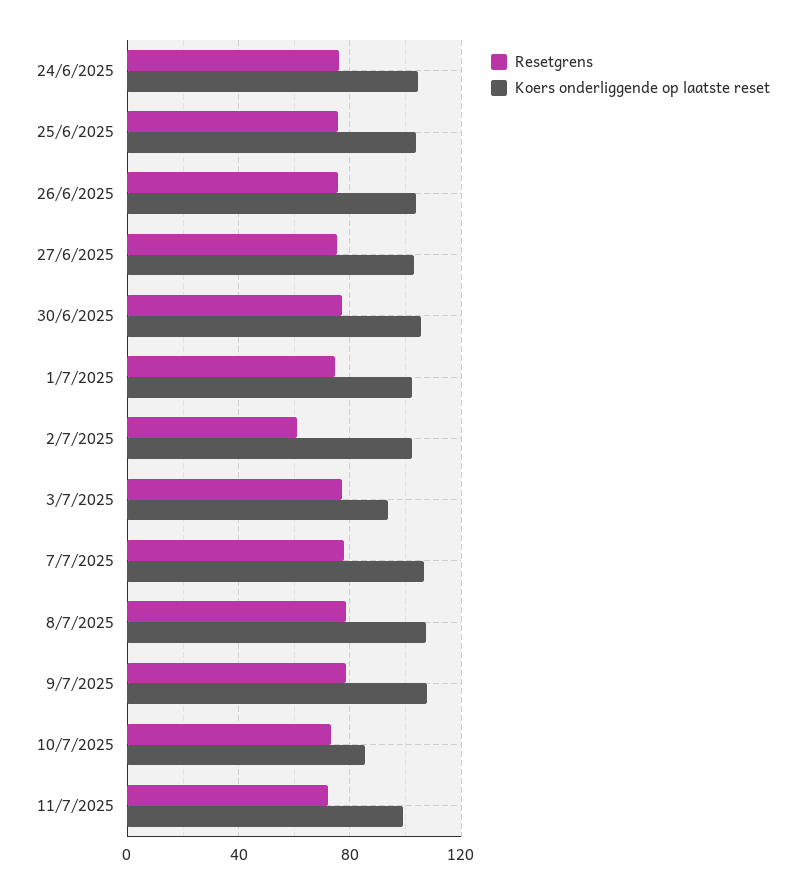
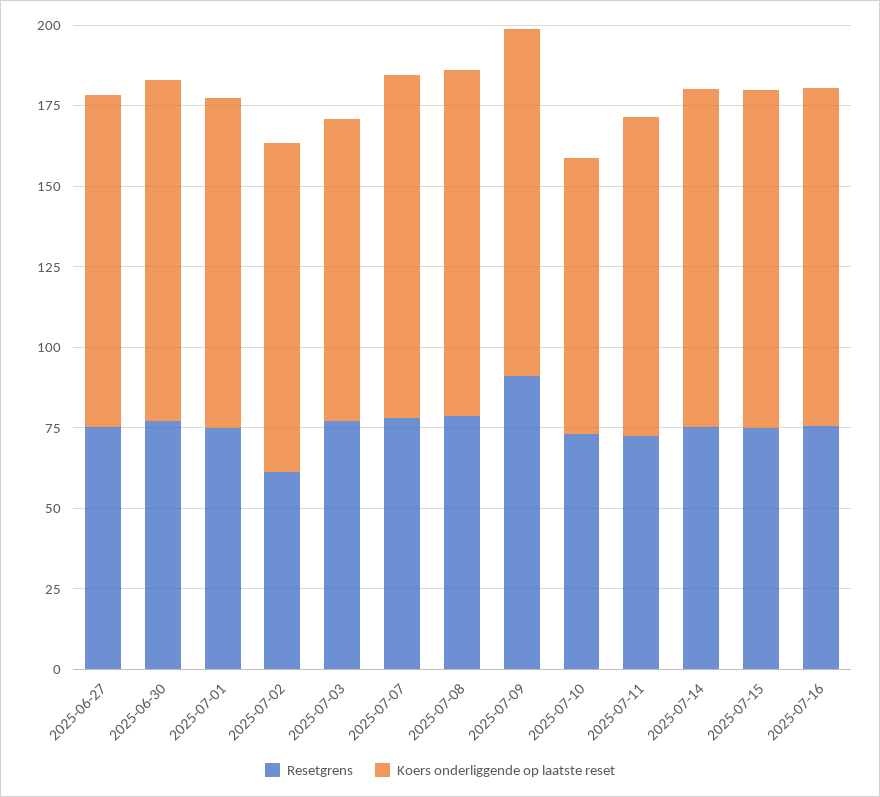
Resetgrens, 24/6/2025: 75 -> none
Koers onderliggende op laatste reset, 24/6/2025: 105 -> none
Resetgrens, 25/6/2025: 75 -> none
Koers onderliggende op laatste reset, 25/6/2025: 105 -> none
Resetgrens, 26/6/2025: 75 -> none
Koers onderliggende op laatste reset, 26/6/2025: 105 -> none
Resetgrens, 9/7/2025: 80 -> 90
Resetgrens, 2025-07-14: none -> 75
Koers onderliggende op laatste reset, 2025-07-14: none -> 105
Resetgrens, 2025-07-15: none -> 75
Koers onderliggende op laatste reset, 2025-07-15: none -> 105
Resetgrens, 2025-07-16: none -> 75
Koers onderliggende op laatste reset, 2025-07-16: none -> 105

